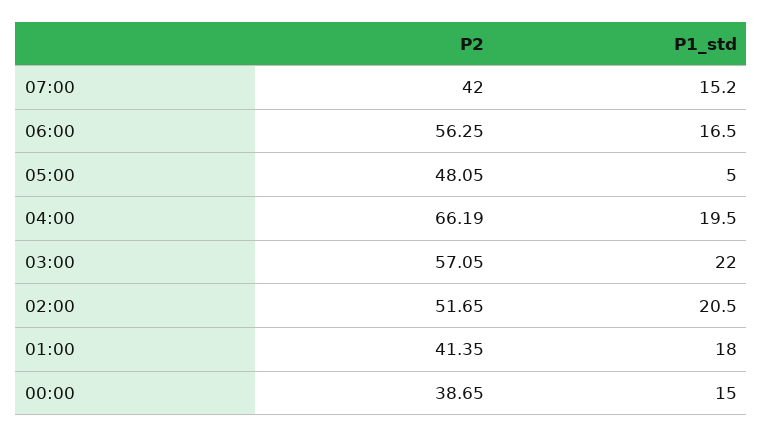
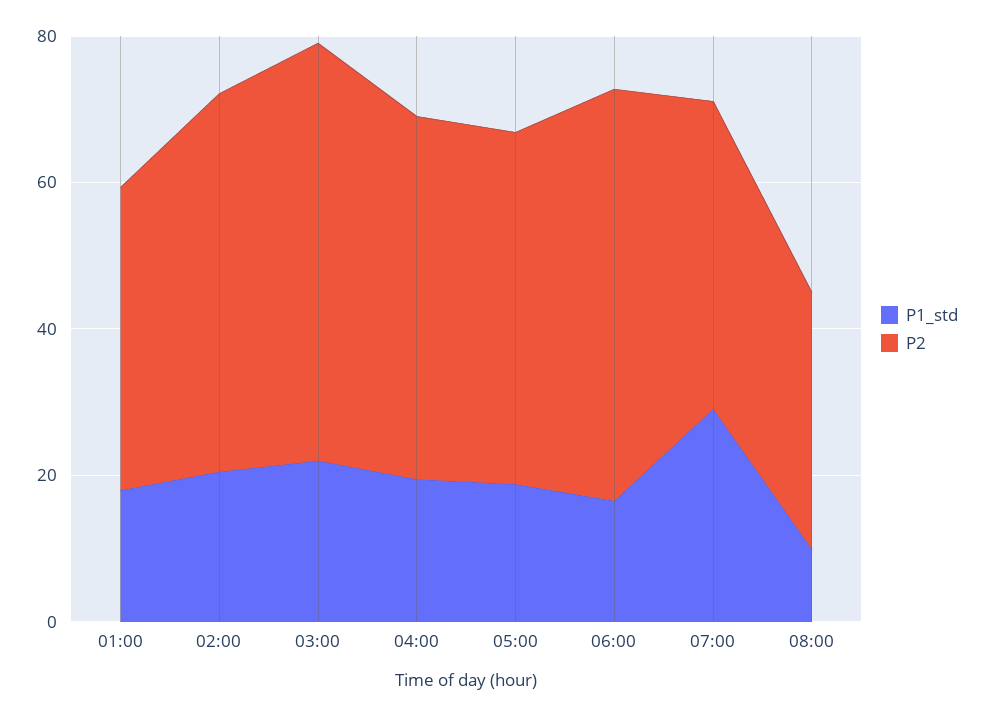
P1_std, 07:00: 15.2 -> 30
P1_std, 05:00: 5 -> 20
P2, 04:00: 66.19 -> 50
P2, 00:00: 38.65 -> none
P1_std, 00:00: 15 -> none
P1_std, 08:00: none -> 10
P2, 08:00: none -> 35

